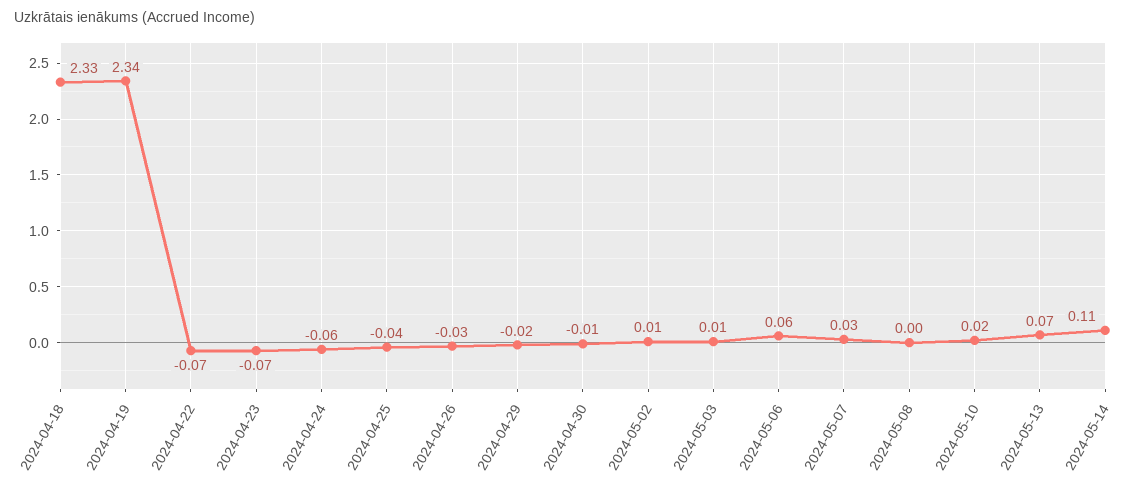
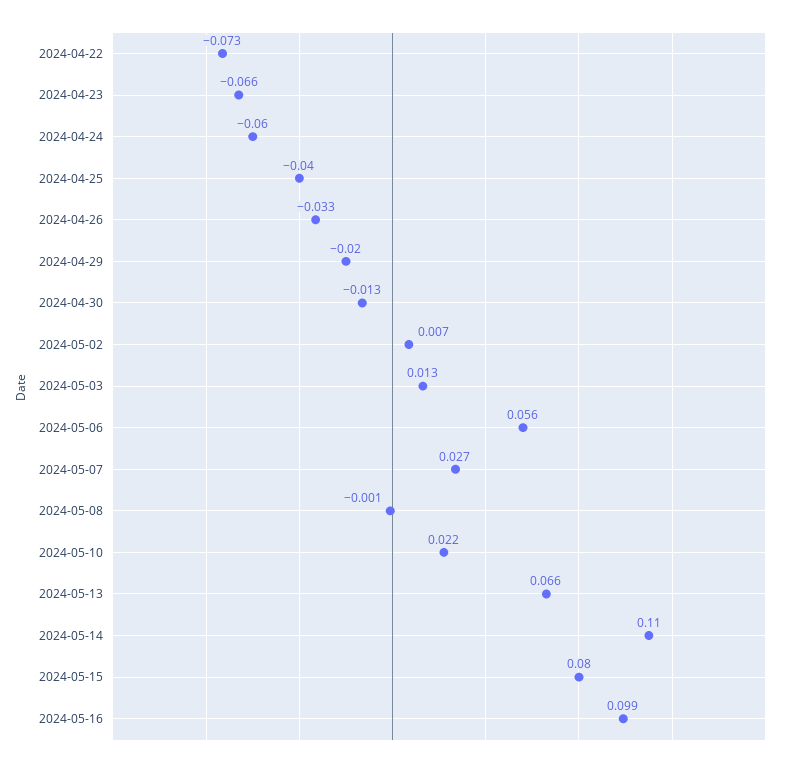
2024-04-18: 2.33 -> none
2024-04-19: 2.34 -> none
2024-05-15: none -> 0.08
2024-05-16: none -> 0.099

